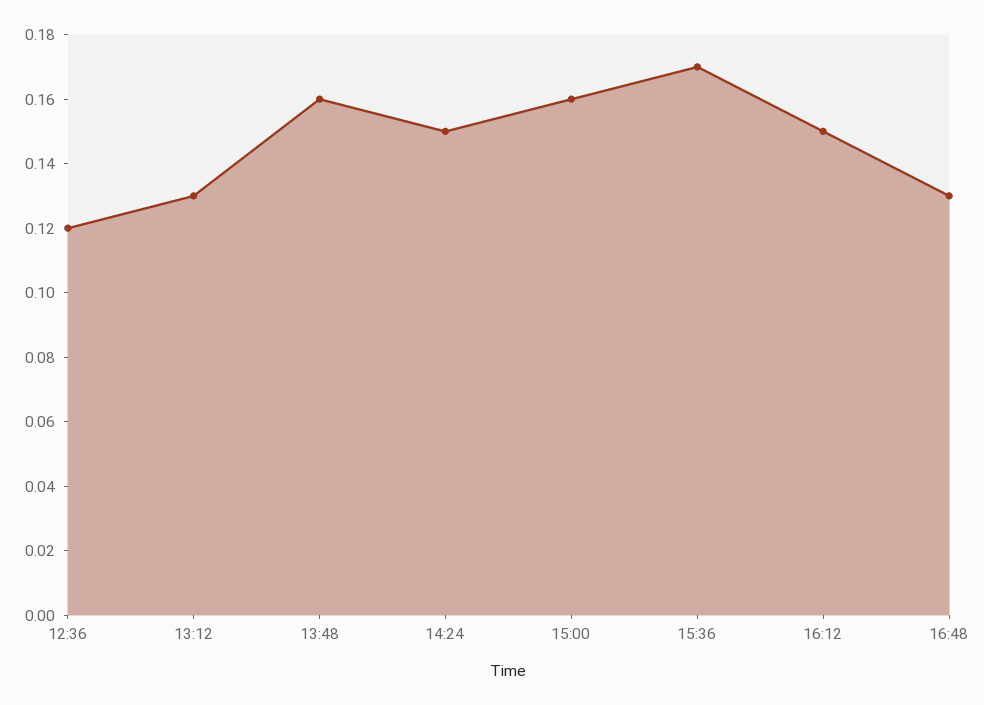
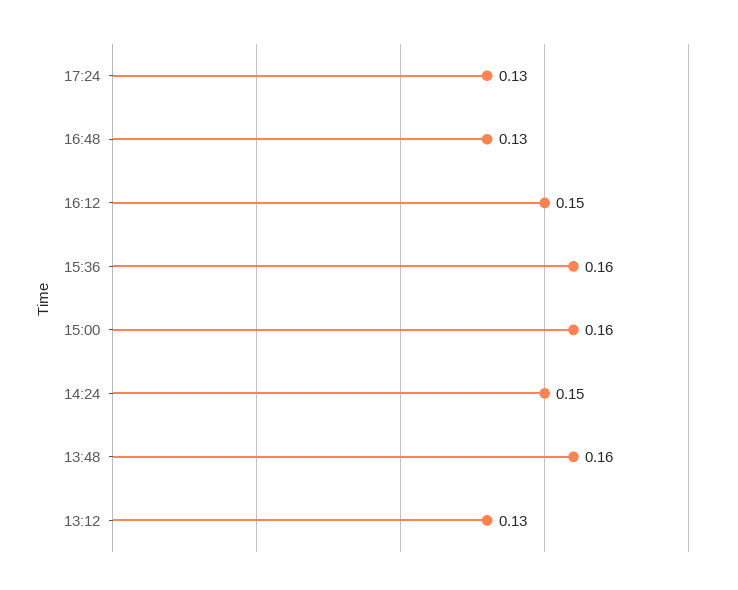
12:36: 0.12 -> none
15:36: 0.17 -> 0.16
17:24: none -> 0.13

